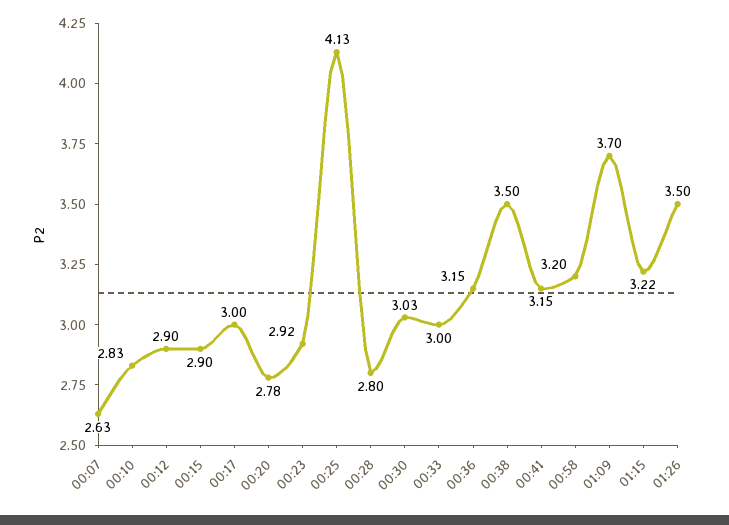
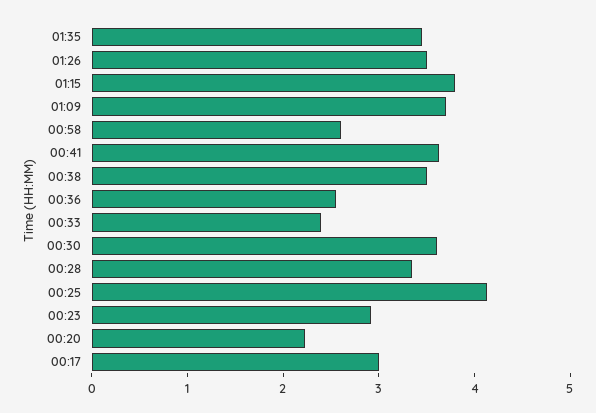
00:07: 2.63 -> none
00:10: 2.83 -> none
00:12: 2.9 -> none
00:15: 2.9 -> none
00:20: 2.78 -> 2.2
00:28: 2.8 -> 3.4
00:30: 3.03 -> 3.6
00:33: 3 -> 2.4
00:36: 3.15 -> 2.6
00:41: 3.15 -> 3.6
00:58: 3.2 -> 2.6
01:15: 3.22 -> 3.8
01:35: none -> 3.4

